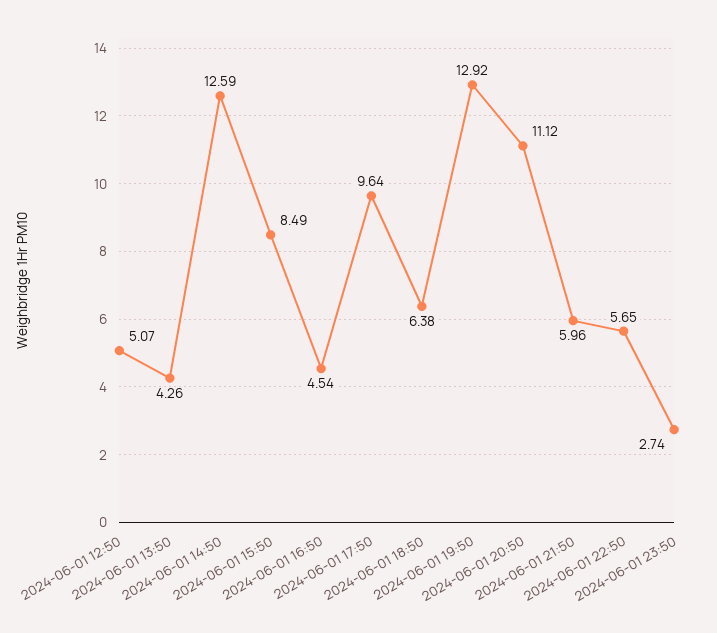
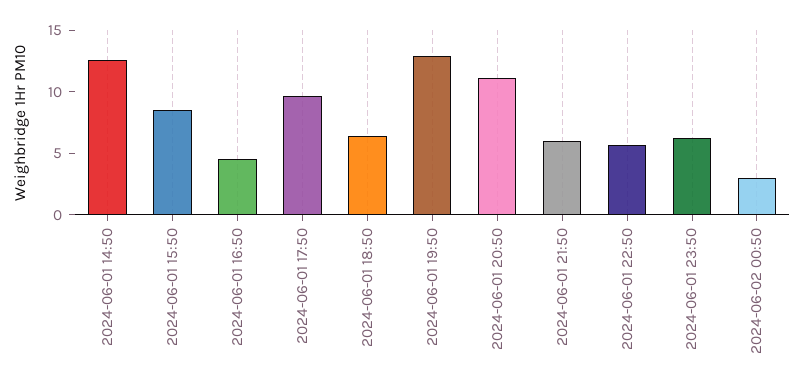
2024-06-01 12:50: 5.07 -> none
2024-06-01 13:50: 4.26 -> none
2024-06-01 23:50: 2.74 -> 6
2024-06-02 00:50: none -> 3

